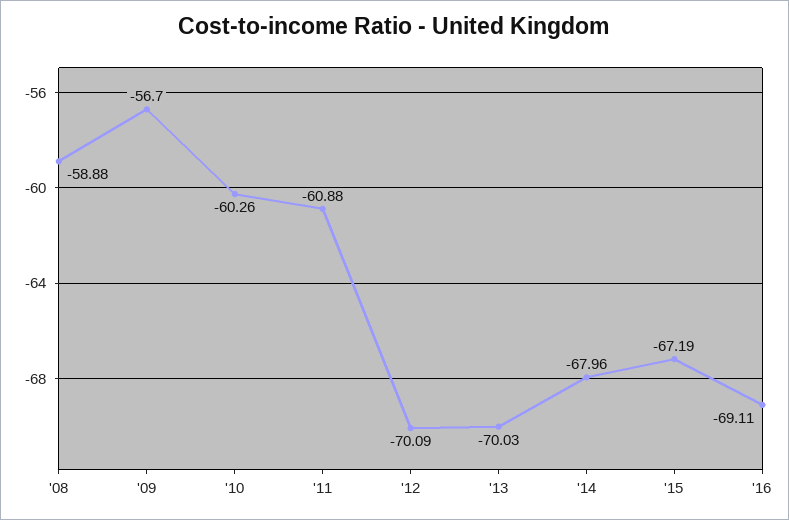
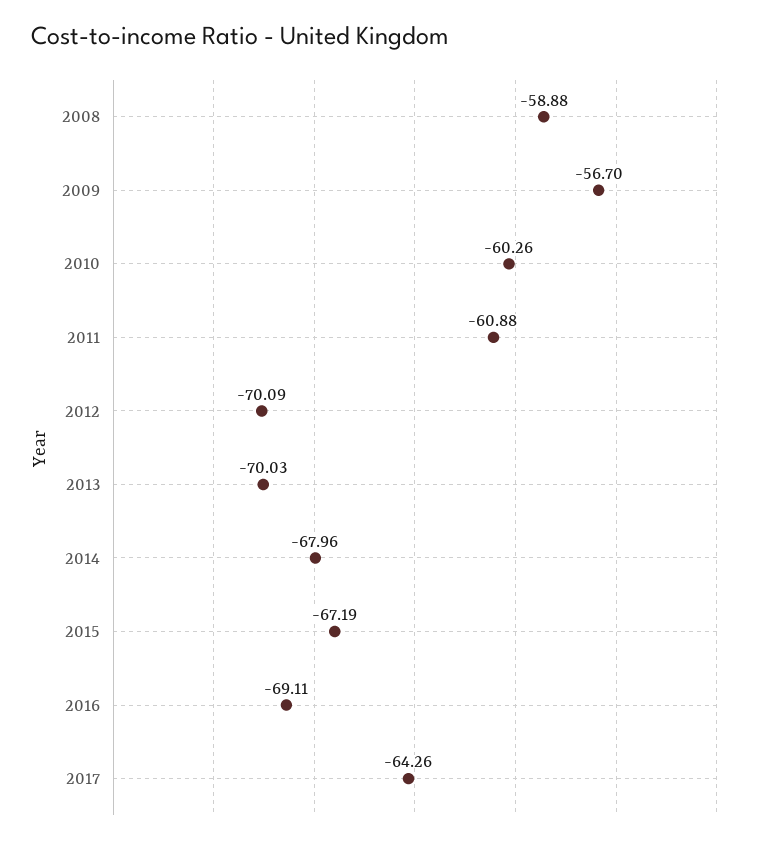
2017: none -> -64.26

